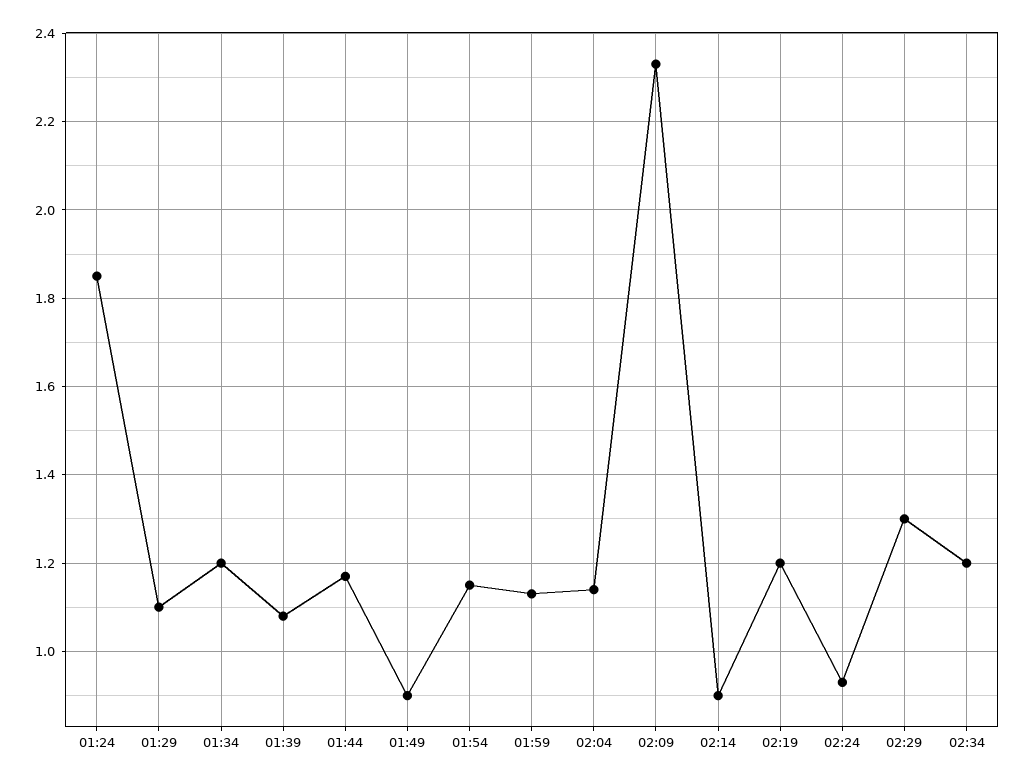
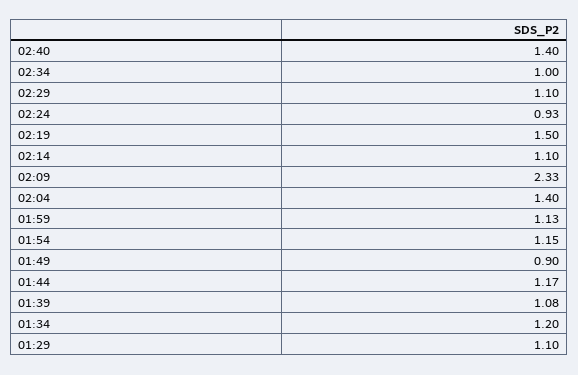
01:24: 1.85 -> none
02:04: 1.15 -> 1.4
02:14: 0.9 -> 1.1
02:19: 1.2 -> 1.5
02:29: 1.3 -> 1.1
02:34: 1.2 -> 1
02:40: none -> 1.4

